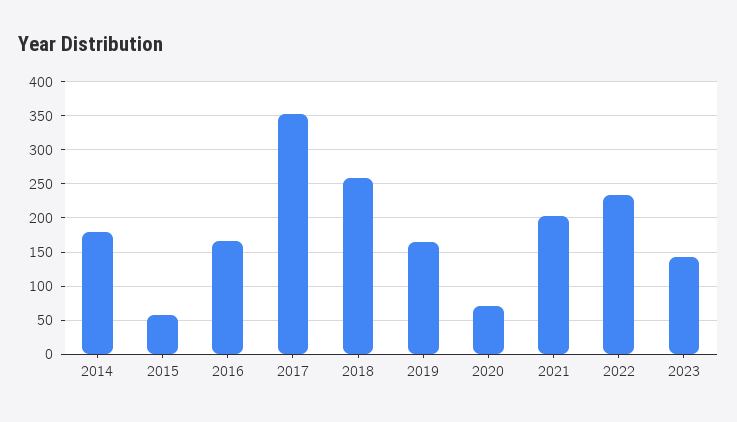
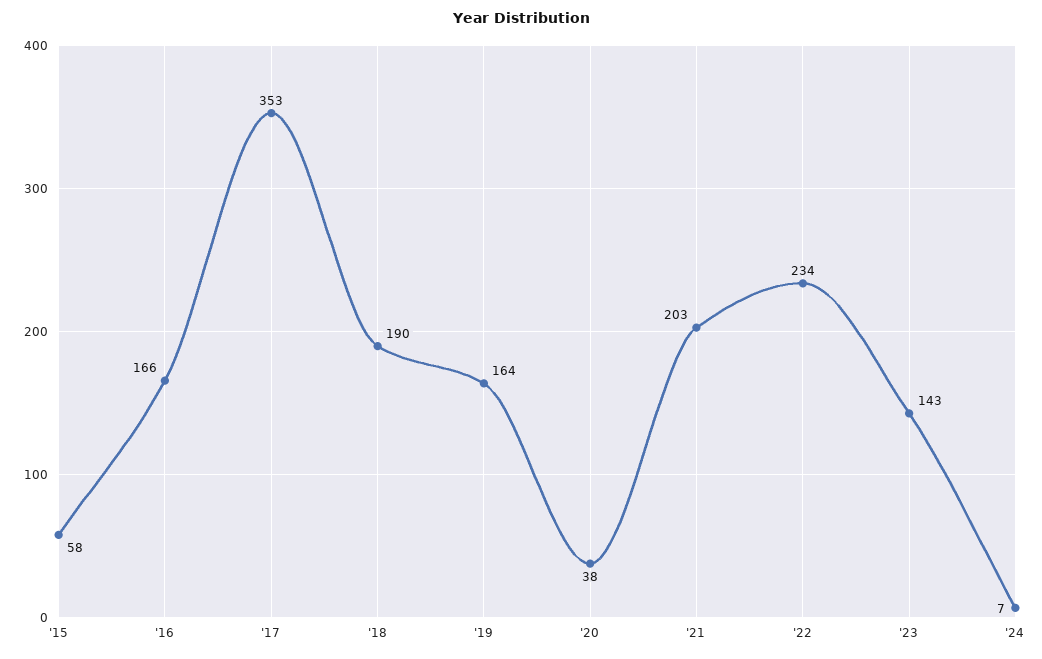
2014: 180 -> none
2018: 260 -> 190
2020: 70 -> 38
'24: none -> 7

